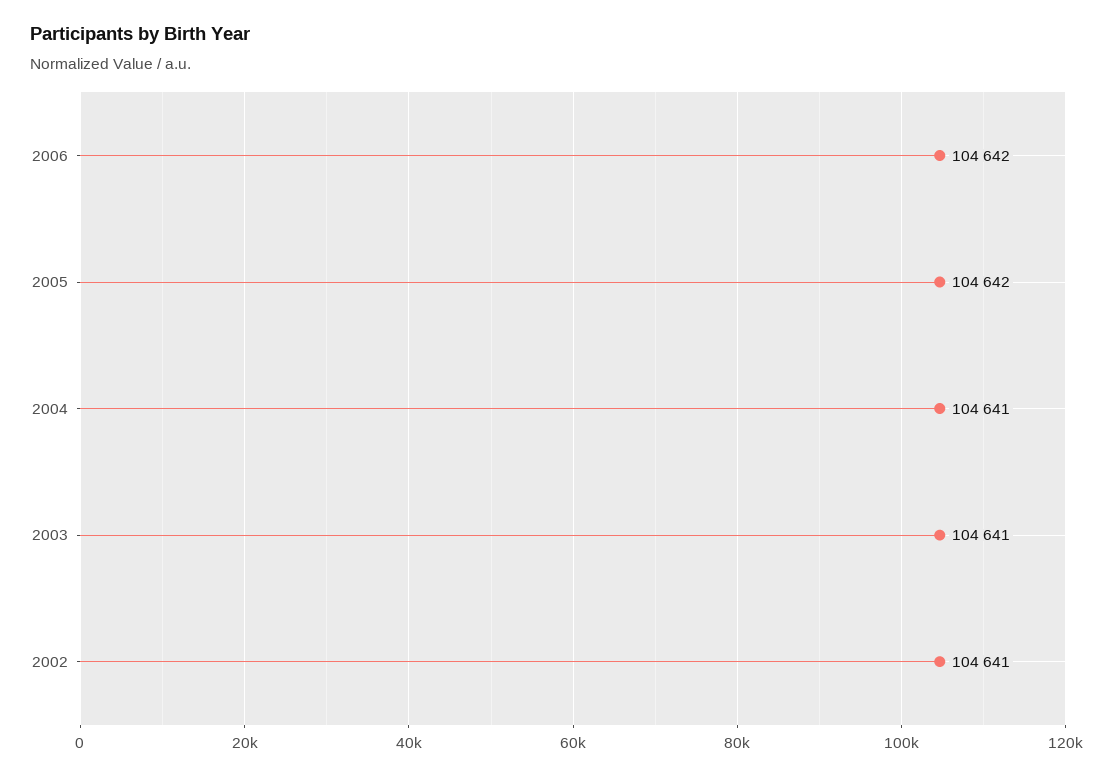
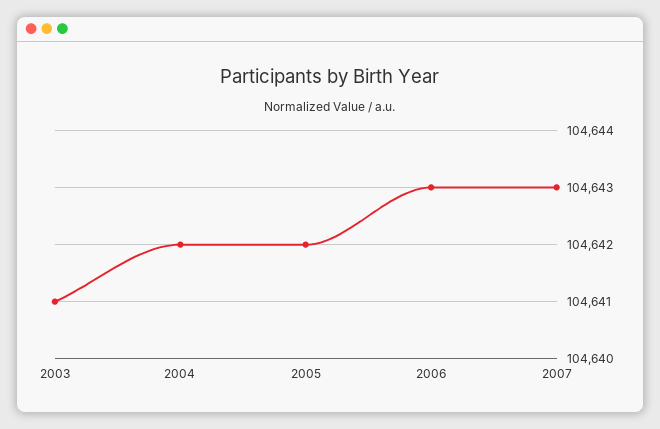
2006: 104642 -> 104643
2004: 104641 -> 104642
2002: 104641 -> none
2007: none -> 104643

